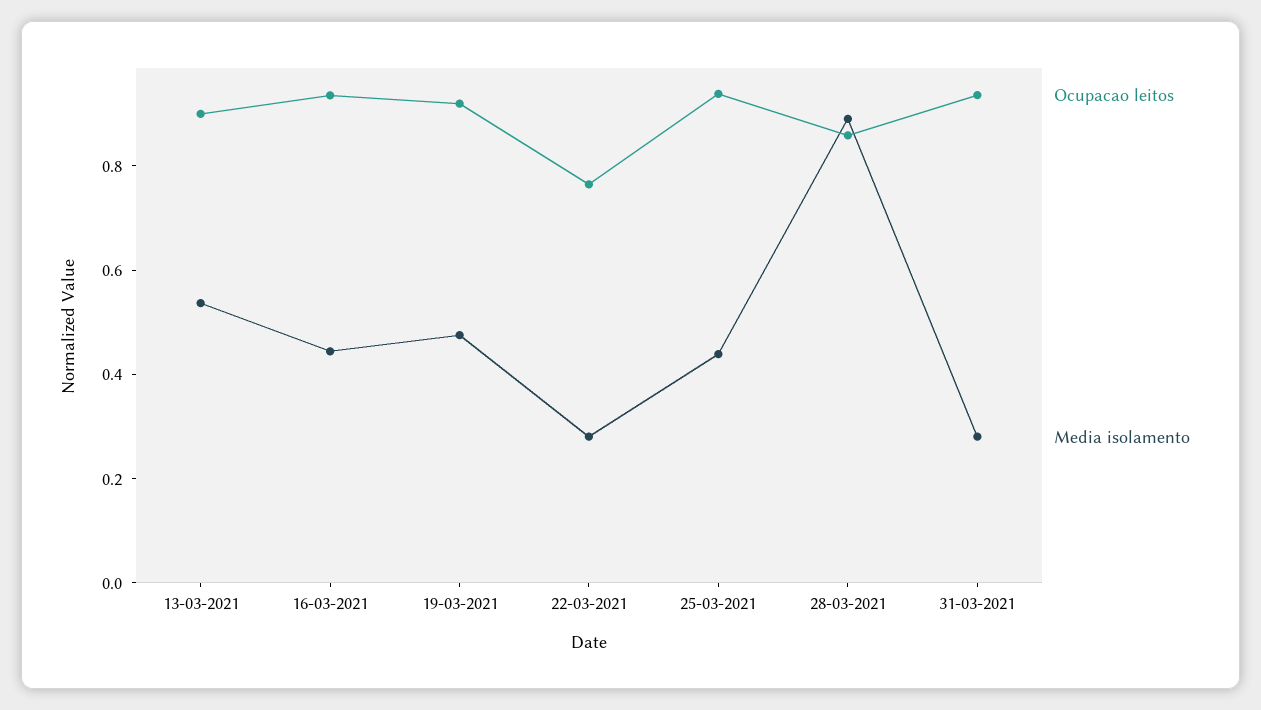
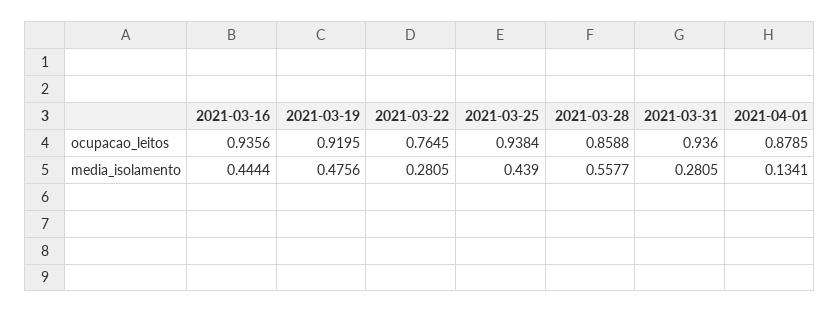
Ocupacao leitos, 13-03-2021: 0.9 -> none
Media isolamento, 13-03-2021: 0.55 -> none
Media isolamento, 28-03-2021: 0.9 -> 0.5577
Ocupacao leitos, 2021-04-01: none -> 0.8785
Media isolamento, 2021-04-01: none -> 0.1341

